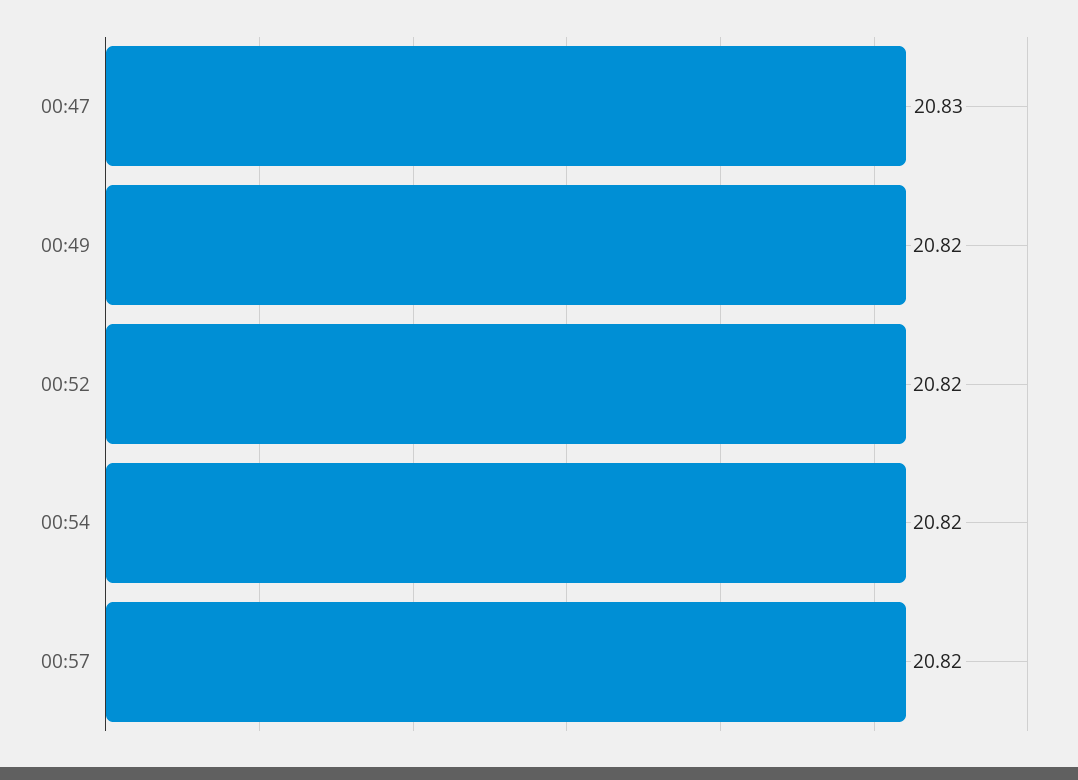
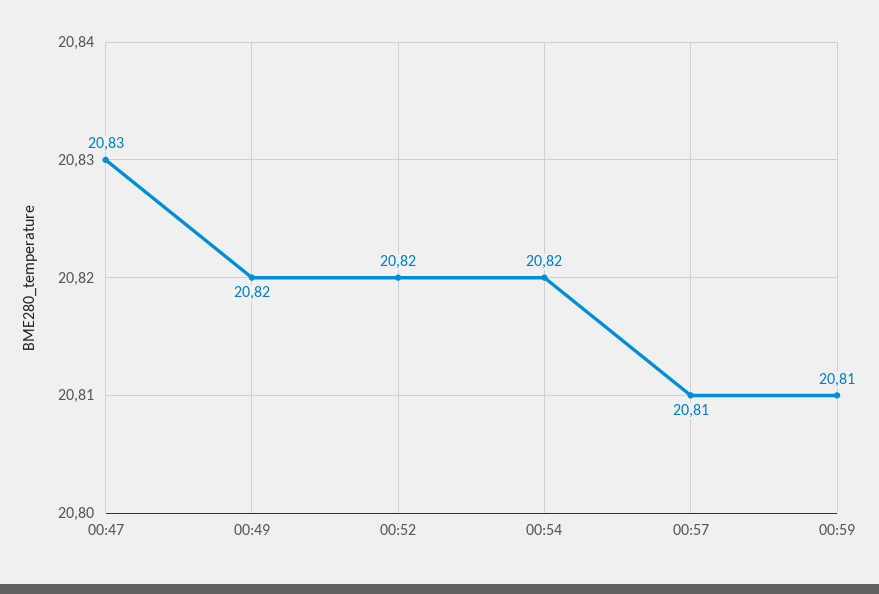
00:57: 20.82 -> 20.81
00:59: none -> 20.81

